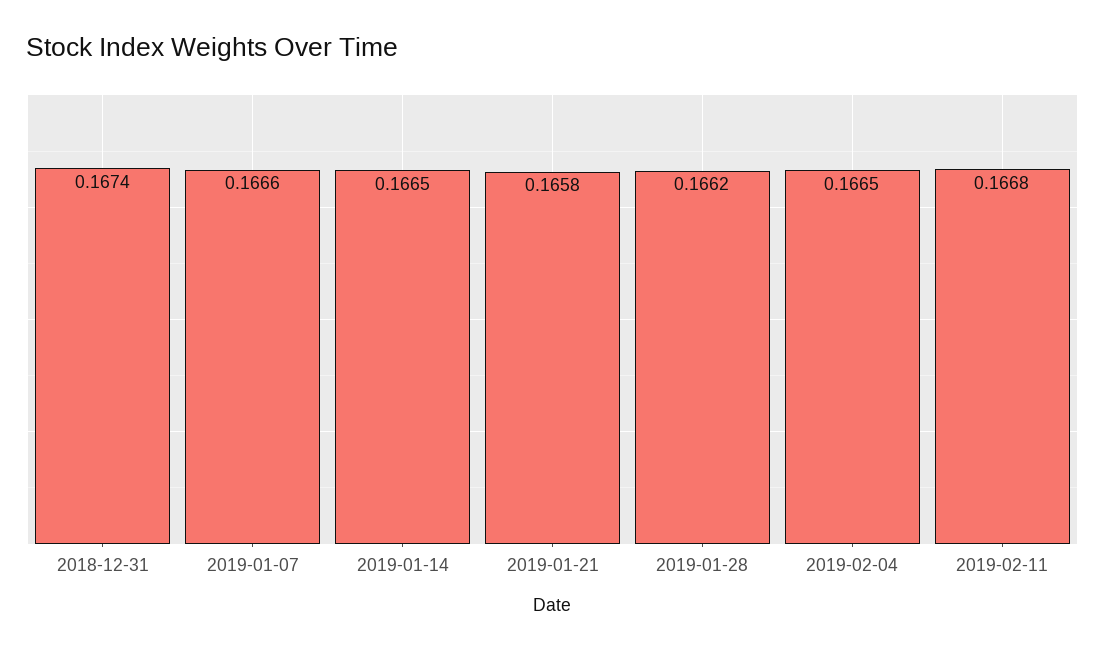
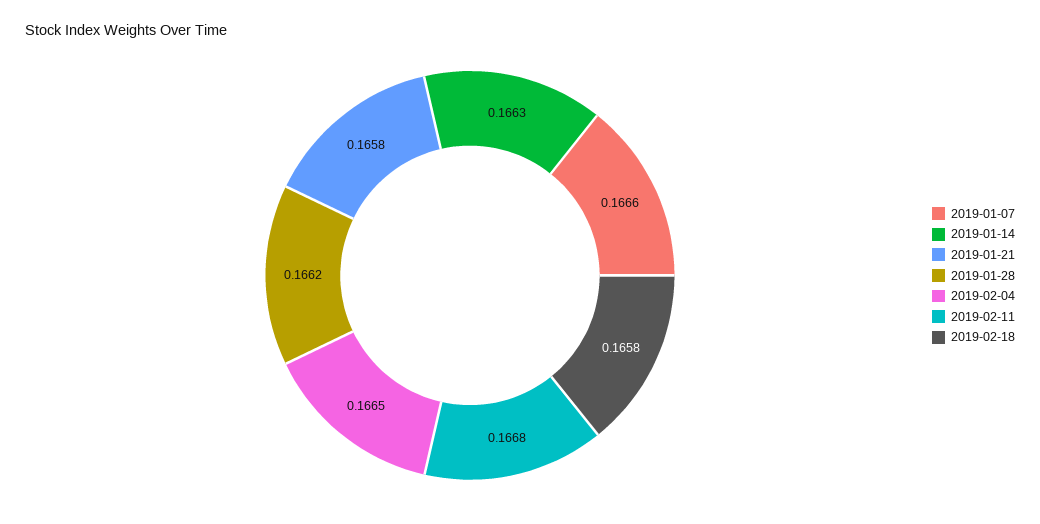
2018-12-31: 0.1674 -> none
2019-01-14: 0.1665 -> 0.1663
2019-02-18: none -> 0.1658

